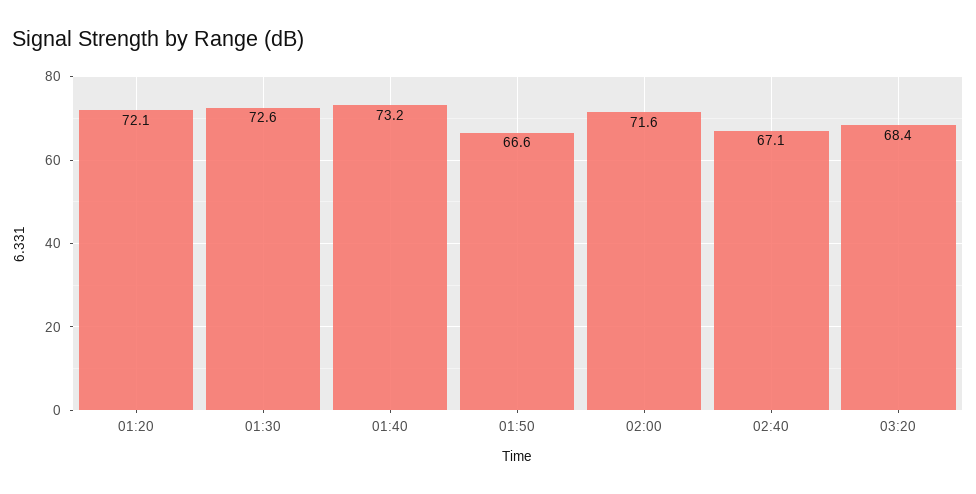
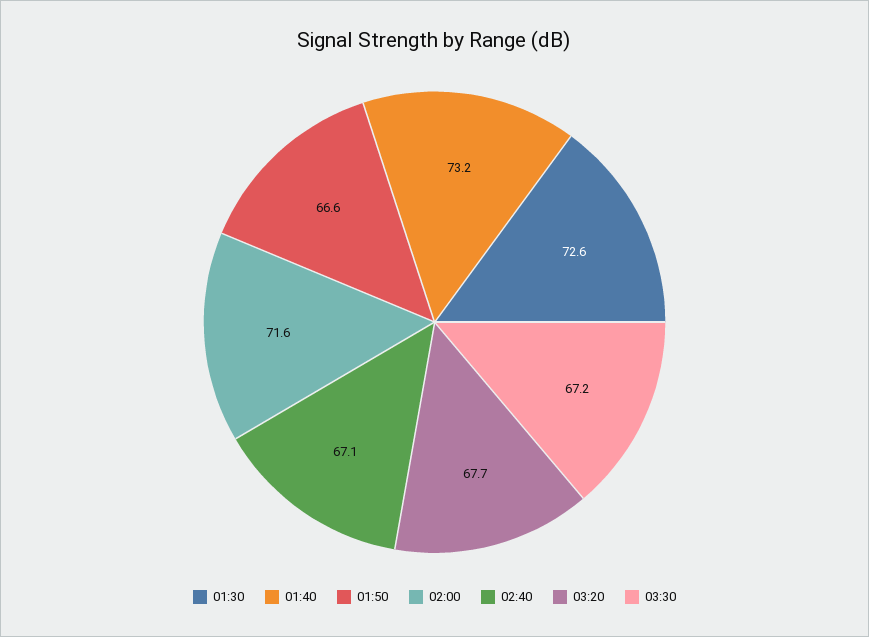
01:20: 72.1 -> none
03:20: 68.4 -> 67.7
03:30: none -> 67.2

